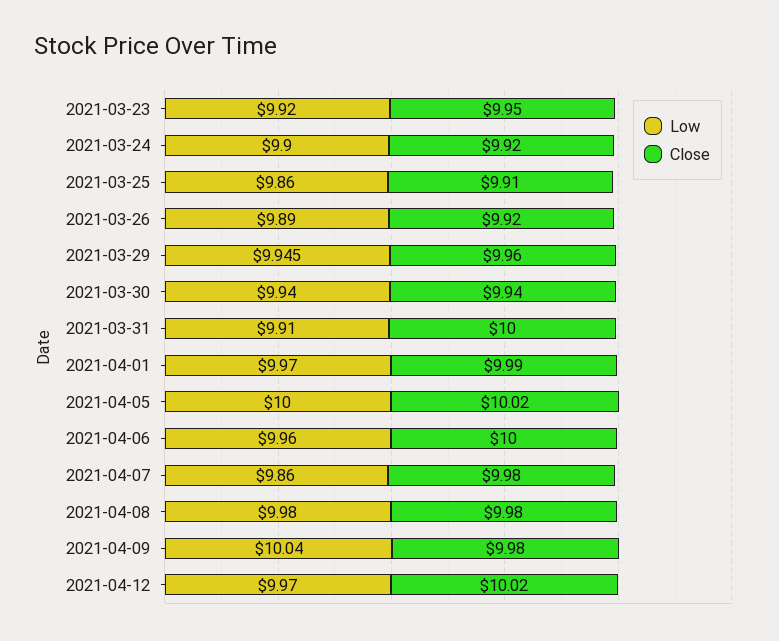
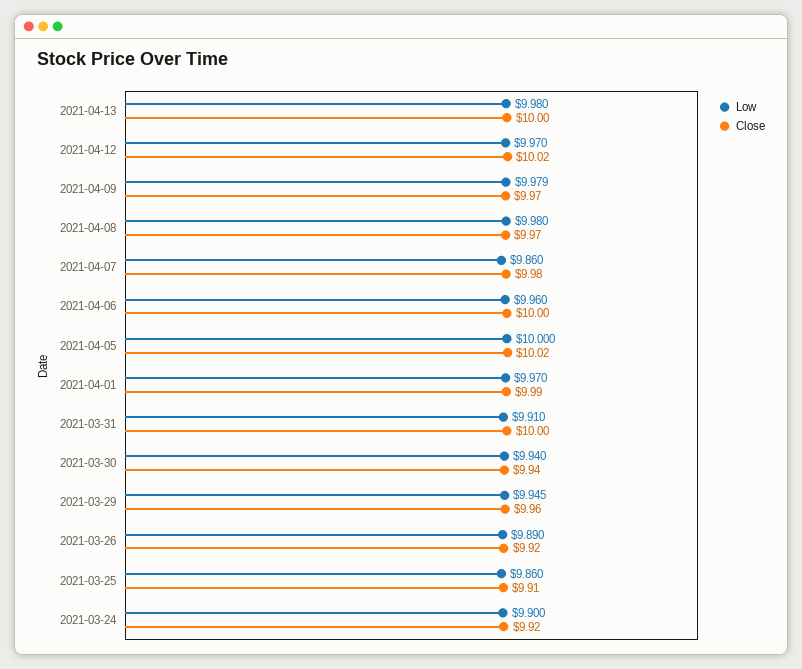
Low, 2021-03-23: 9.92 -> none
Close, 2021-03-23: 9.95 -> none
Close, 2021-04-08: 9.98 -> 9.97
Low, 2021-04-09: 10.04 -> 9.979
Close, 2021-04-09: 9.98 -> 9.97
Low, 2021-04-13: none -> 9.98
Close, 2021-04-13: none -> 10

